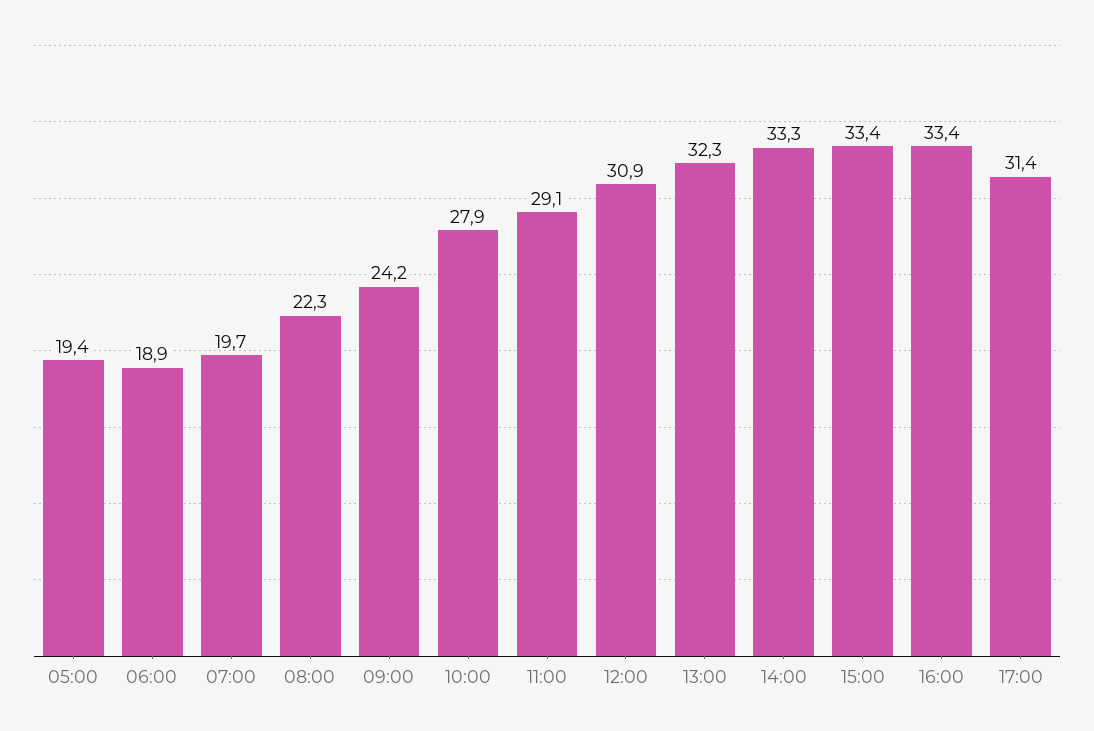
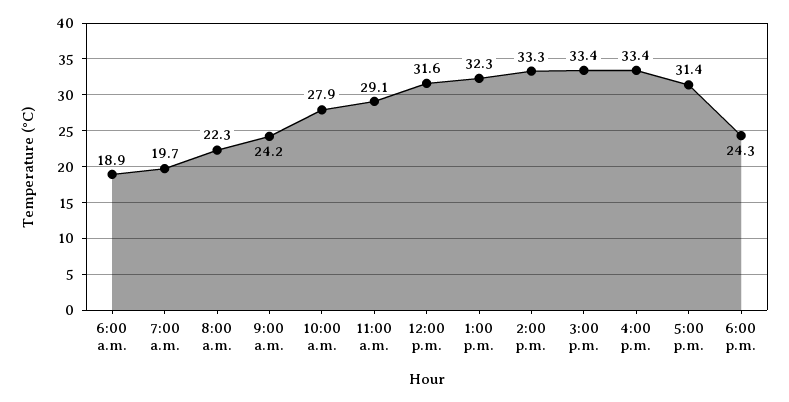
05:00: 19.4 -> none
12:00: 30.9 -> 31.6
6:00 p.m.: none -> 24.3

